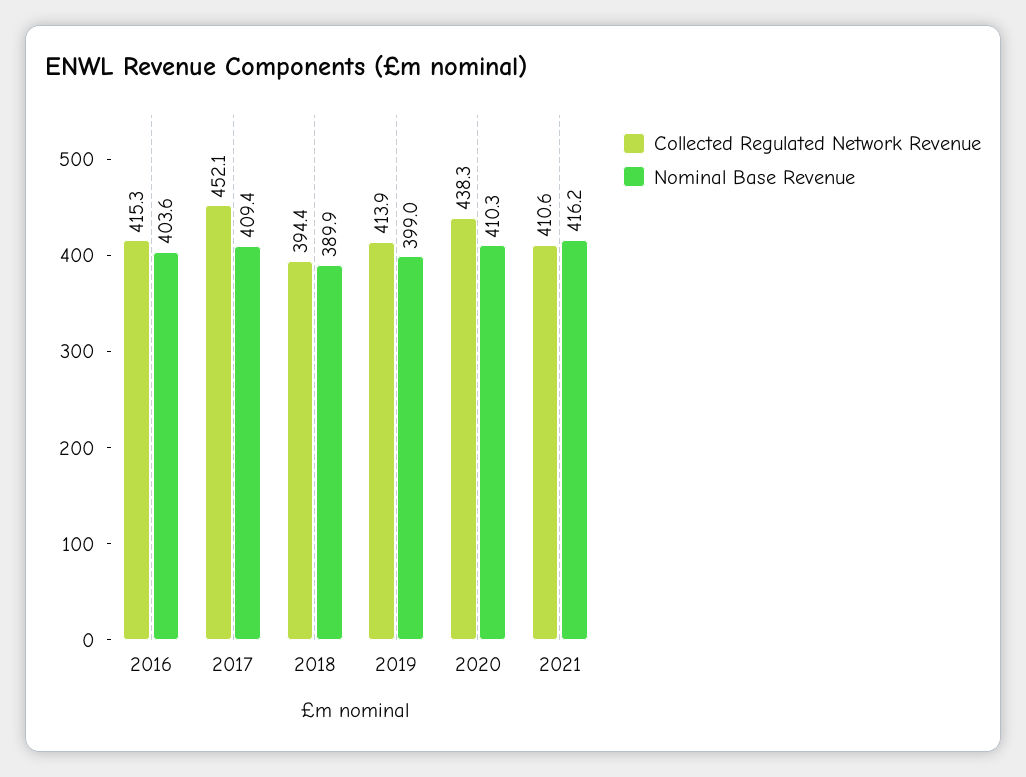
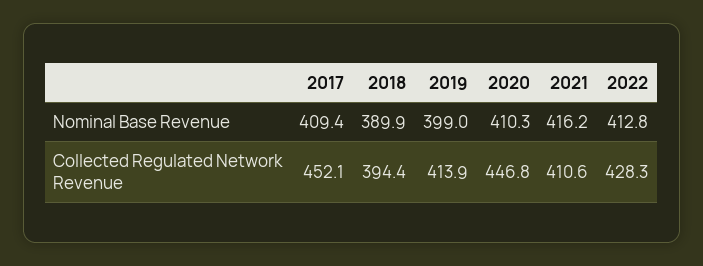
Collected Regulated Network Revenue, 2016: 415.3 -> none
Nominal Base Revenue, 2016: 403.6 -> none
Collected Regulated Network Revenue, 2020: 438.3 -> 446.8
Nominal Base Revenue, 2022: none -> 412.8
Collected Regulated Network Revenue, 2022: none -> 428.3

